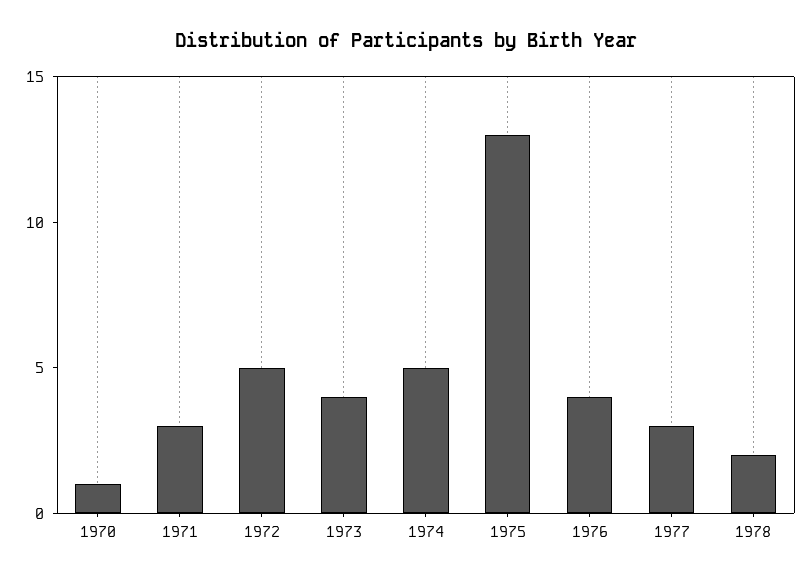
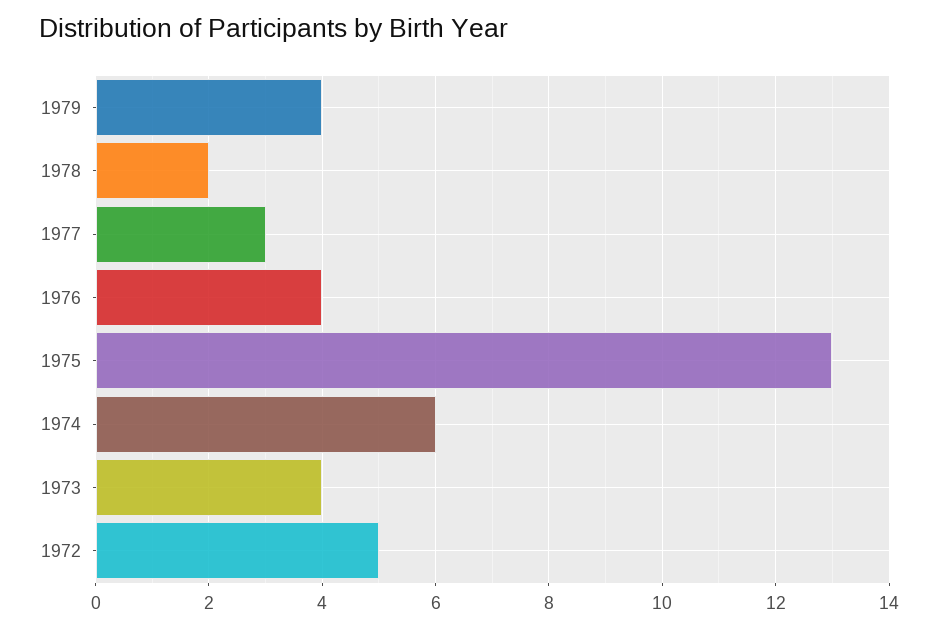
1970: 1 -> none
1971: 3 -> none
1974: 5 -> 6
1979: none -> 4

